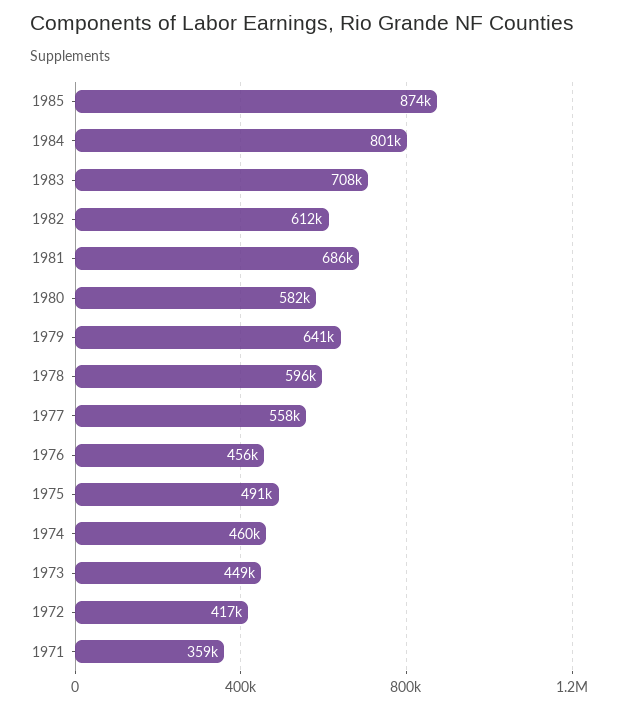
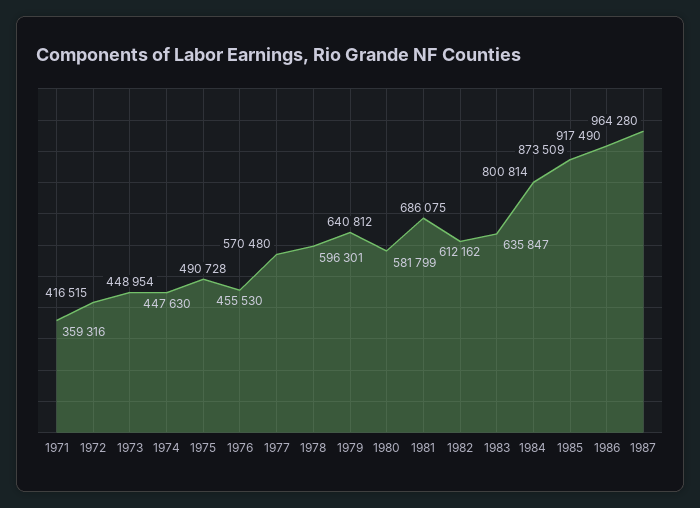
1983: 708000 -> 635847
1977: 558000 -> 570480
1974: 460000 -> 447630
1986: none -> 917490
1987: none -> 964280

